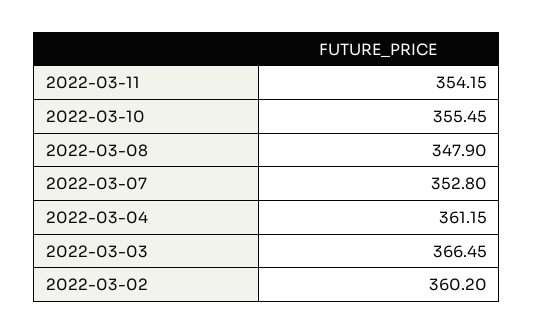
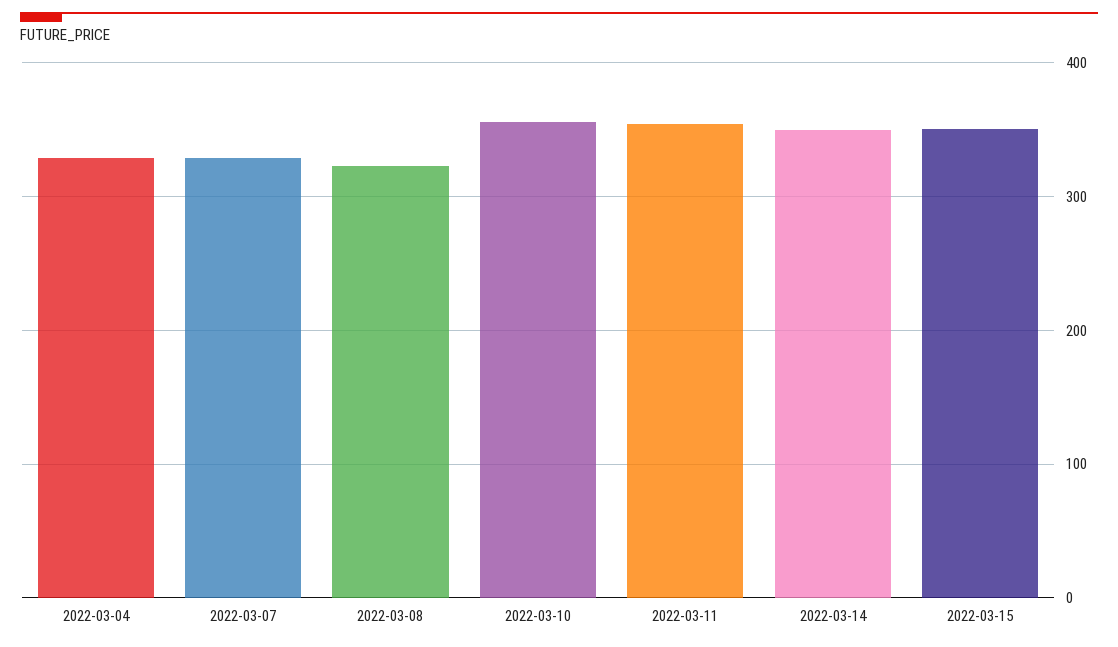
2022-03-08: 347.9 -> 320
2022-03-07: 352.8 -> 330
2022-03-04: 361.15 -> 330
2022-03-03: 366.45 -> none
2022-03-02: 360.2 -> none
2022-03-14: none -> 350
2022-03-15: none -> 350

